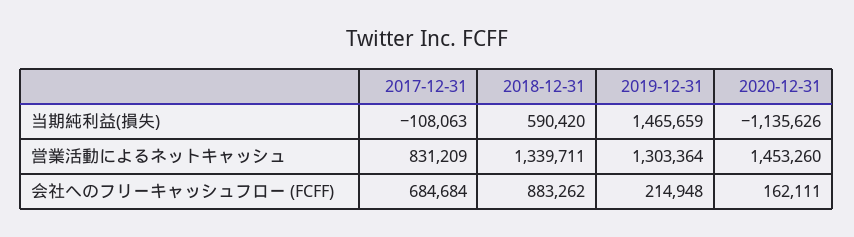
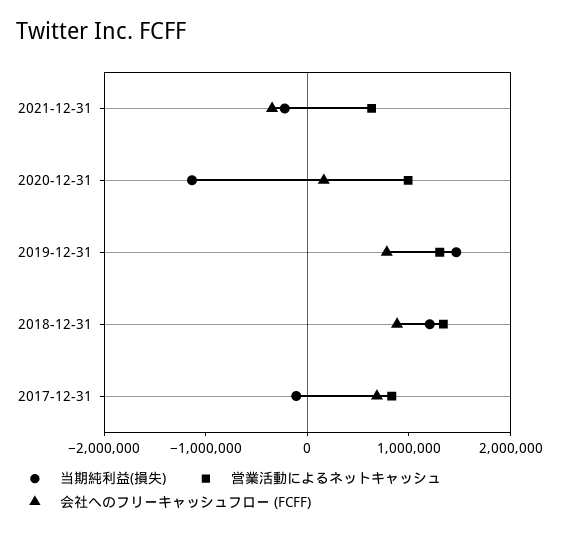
当期純利益(損失), 2018-12-31: 590420 -> 1200000
営業活動によるネットキャッシュ, 2020-12-31: 1453260 -> 1000000
会社へのフリーキャッシュフロー (FCFF), 2019-12-31: 214948 -> 800000
当期純利益(損失), 2021-12-31: none -> -200000
営業活動によるネットキャッシュ, 2021-12-31: none -> 600000
会社へのフリーキャッシュフロー (FCFF), 2021-12-31: none -> -400000

